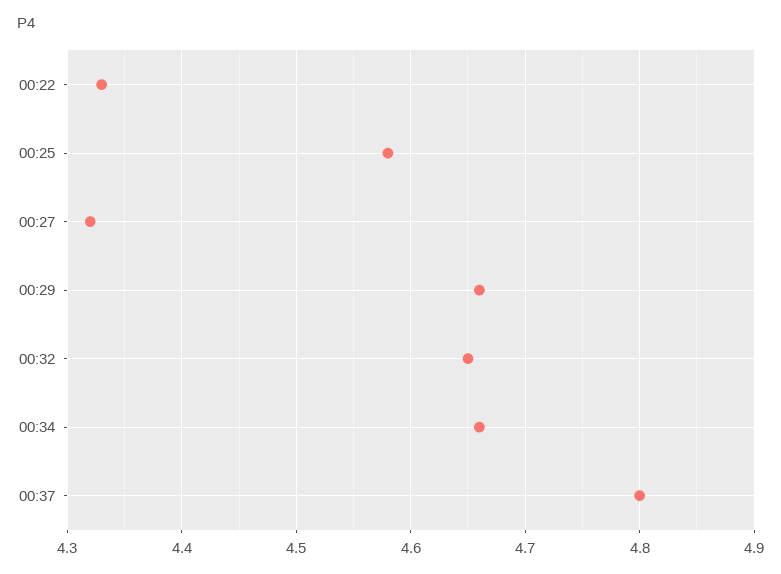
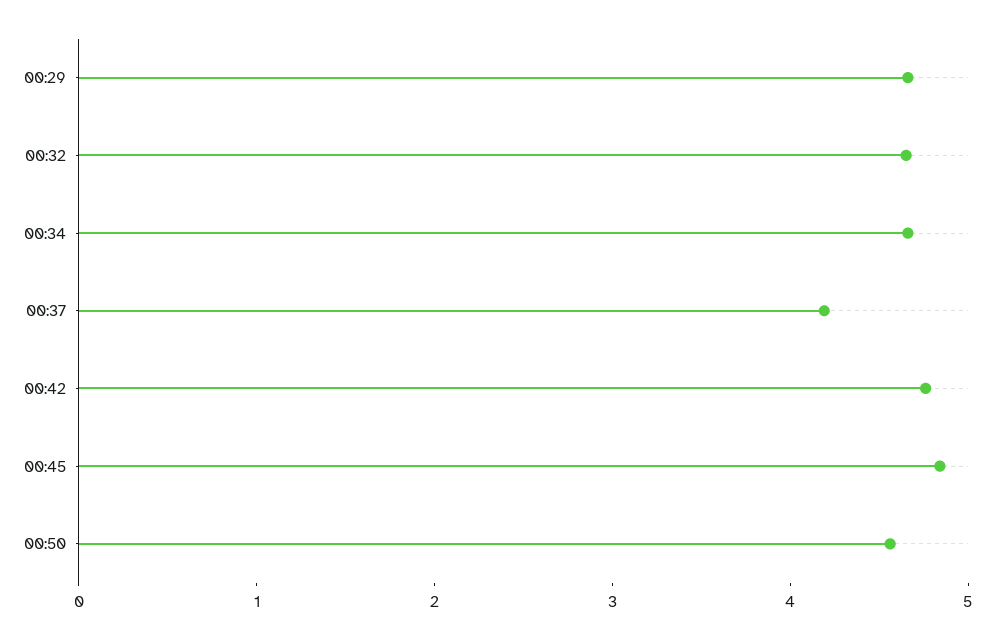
00:22: 4.33 -> none
00:25: 4.58 -> none
00:27: 4.32 -> none
00:37: 4.8 -> 4.2
00:42: none -> 4.8
00:45: none -> 4.8
00:50: none -> 4.6

